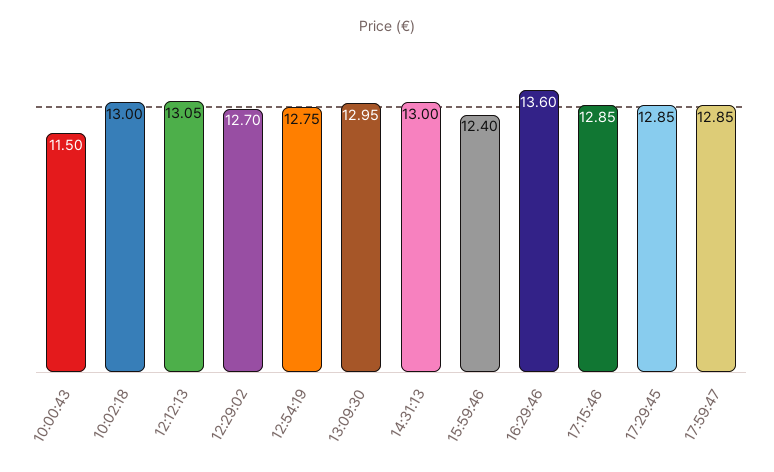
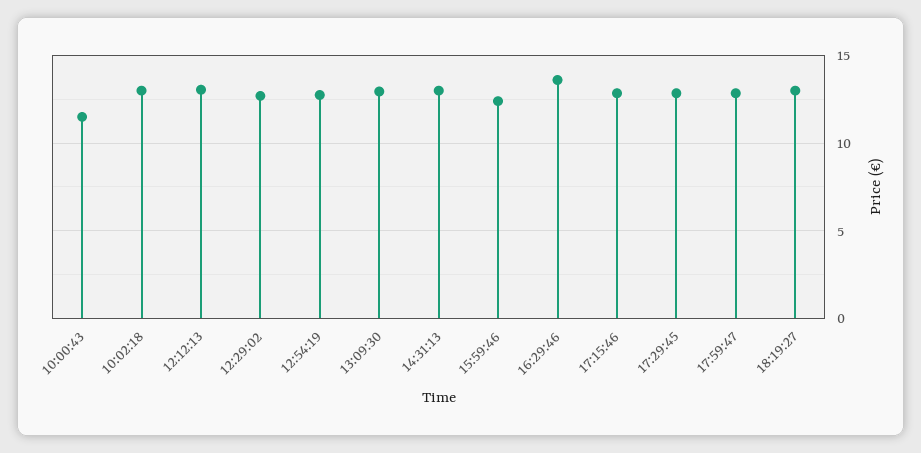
18:19:27: none -> 13

